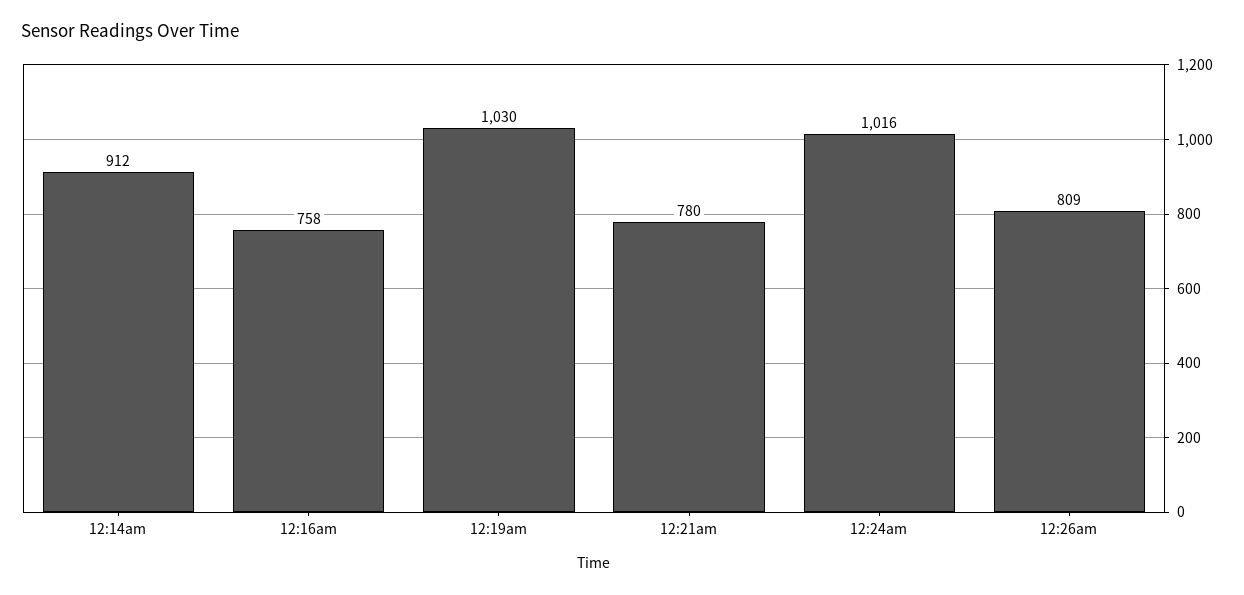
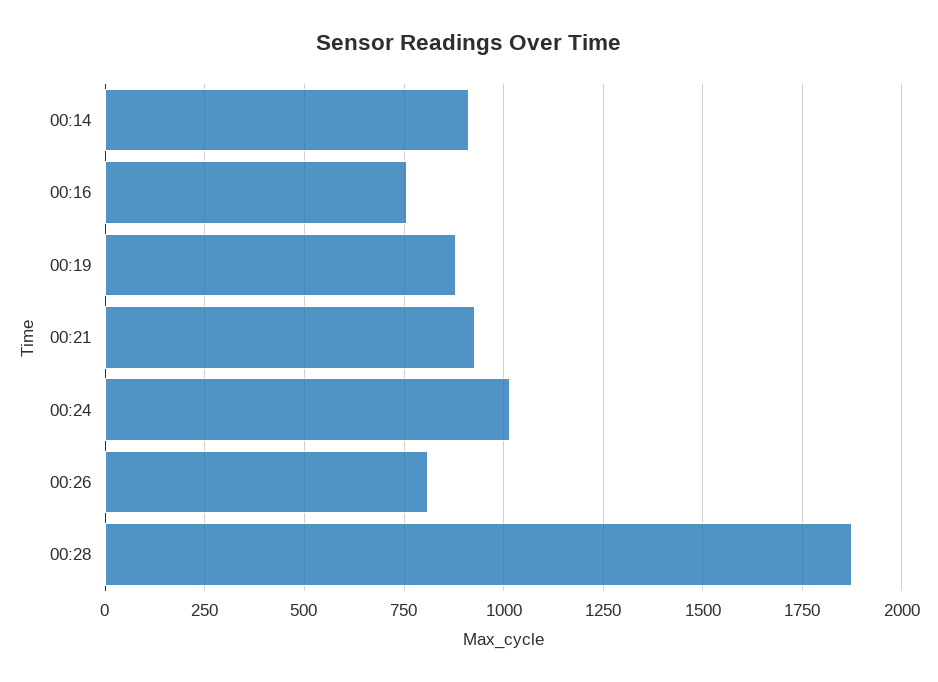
12:19am: 1030 -> 875
12:21am: 780 -> 925
00:28: none -> 1875

